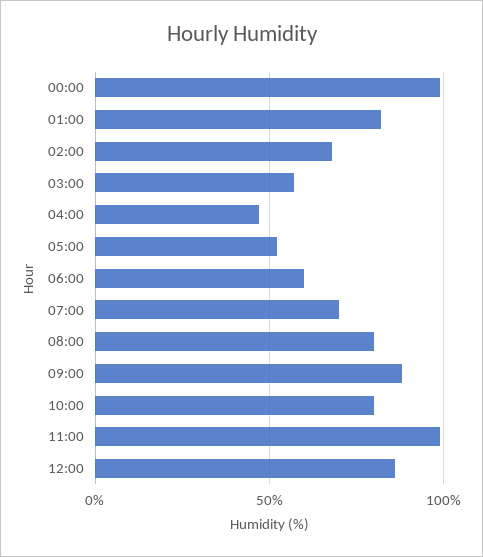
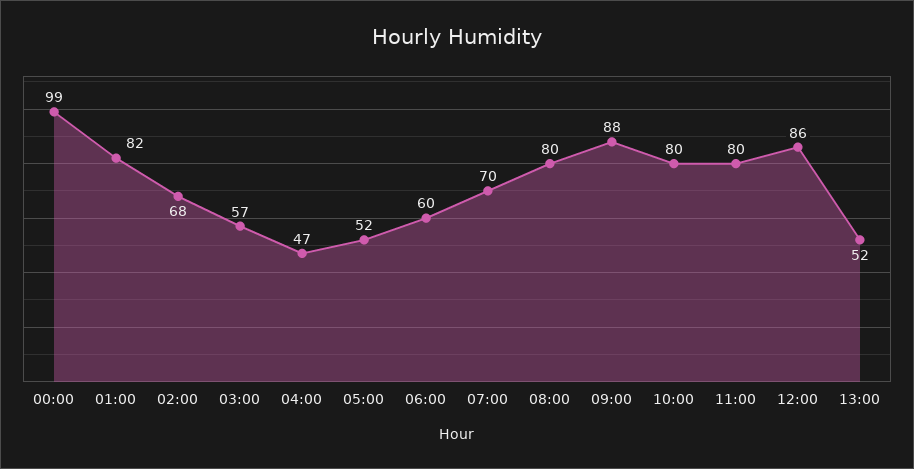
11:00: 100 -> 80
13:00: none -> 52

